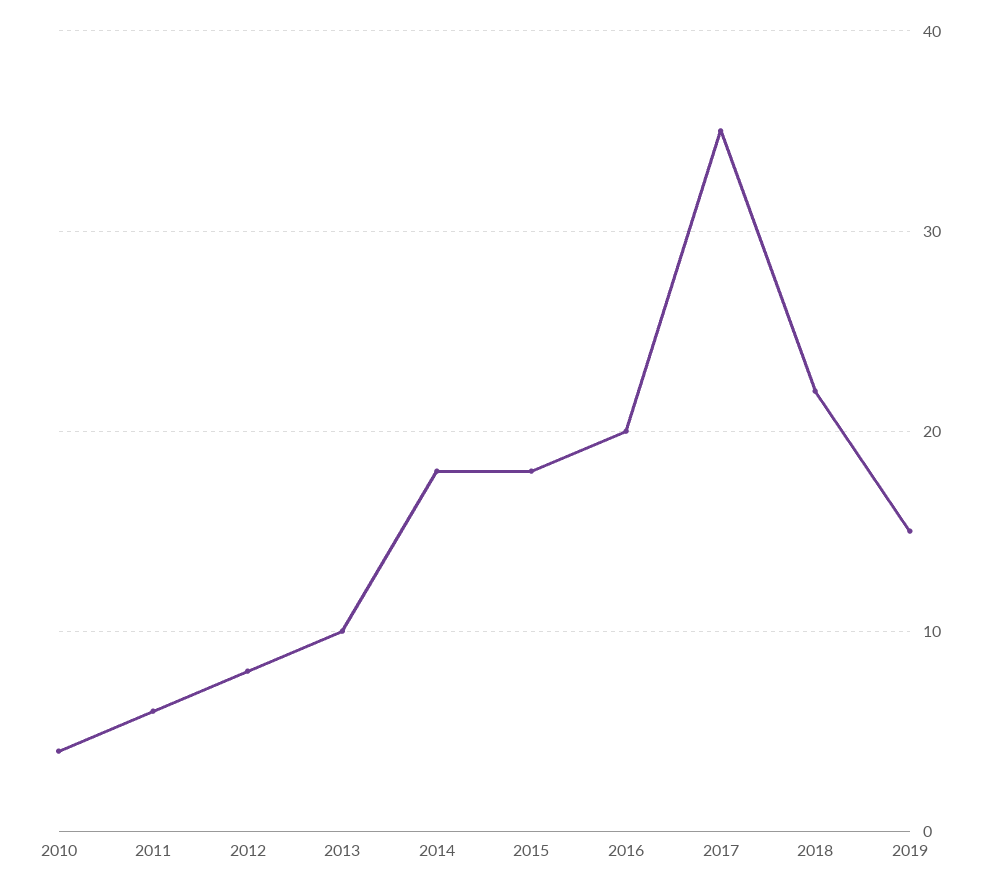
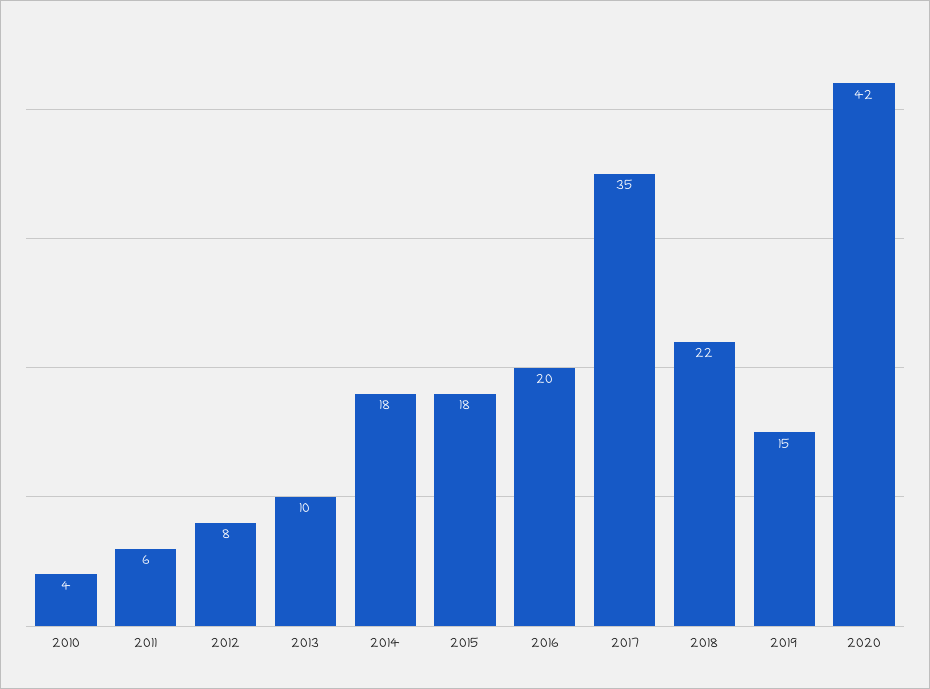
2020: none -> 42

